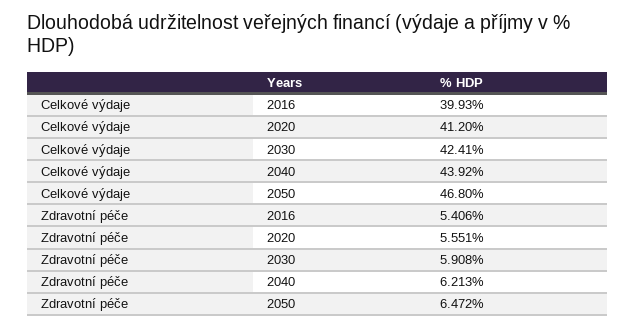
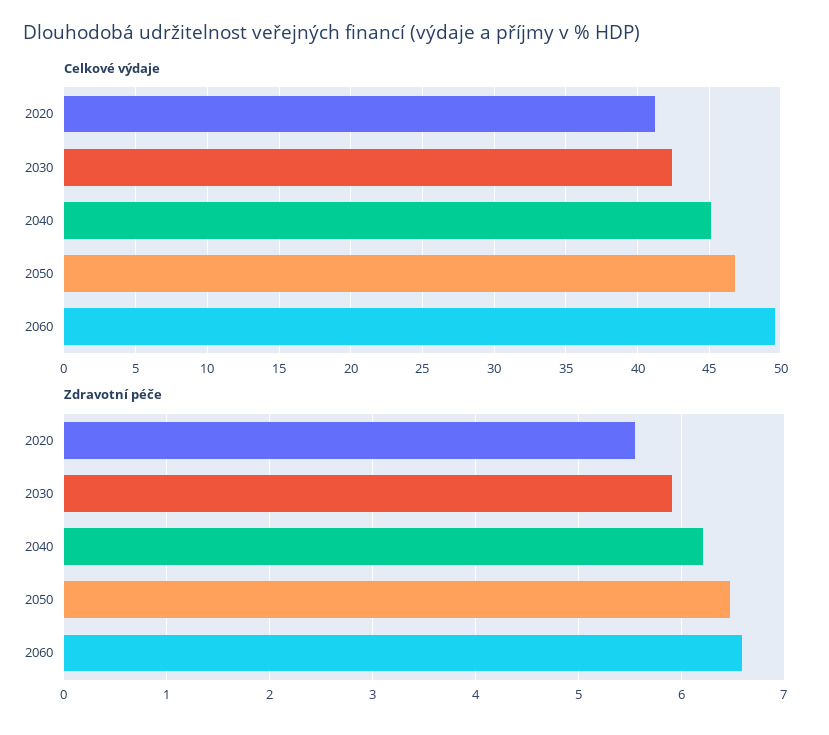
Celkové výdaje, 2016: 39.93 -> none
Celkové výdaje, 2040: 43.92 -> 45
Zdravotní péče, 2016: 5.406 -> none
Celkové výdaje, 2060: none -> 49.5
Zdravotní péče, 2060: none -> 6.6

